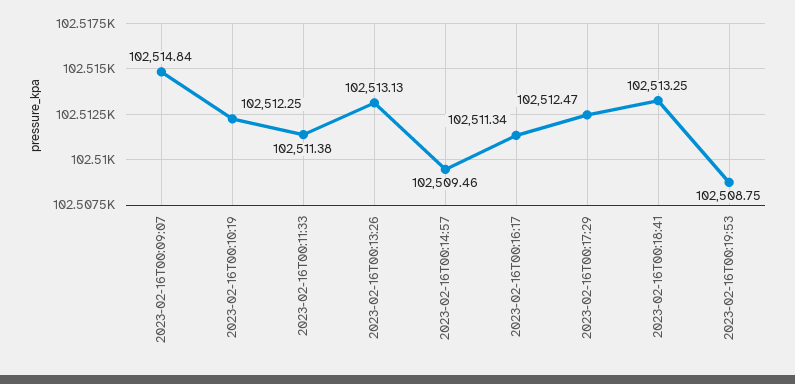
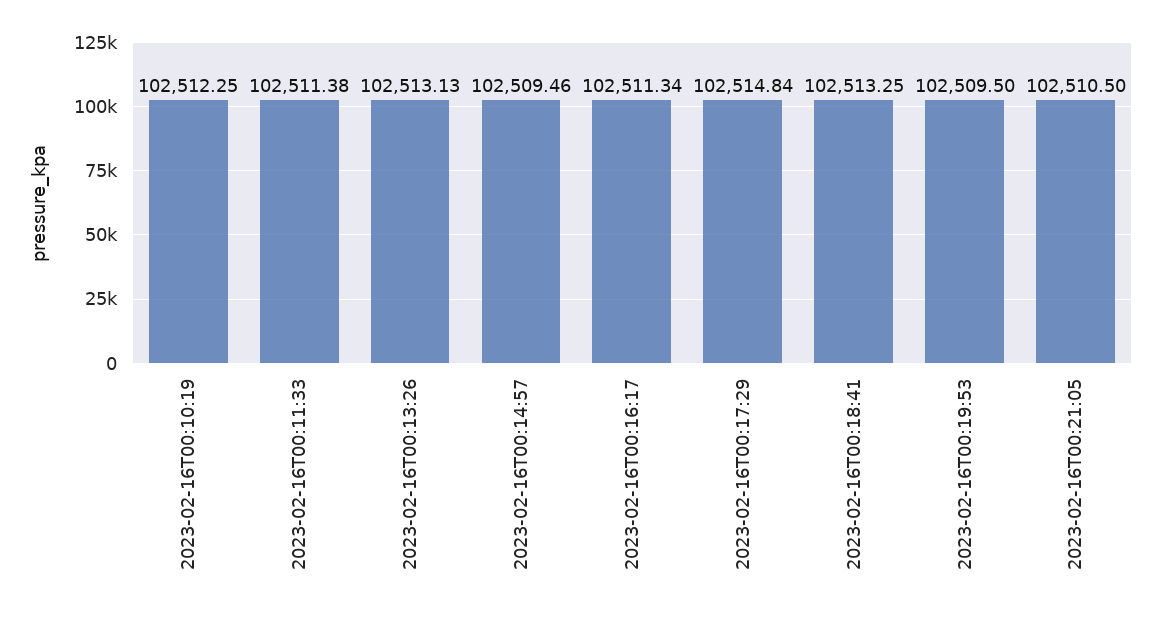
2023-02-16T00:09:07: 102514.84 -> none
2023-02-16T00:17:29: 102512.47 -> 102514.84
2023-02-16T00:19:53: 102508.75 -> 102509.5
2023-02-16T00:21:05: none -> 102510.5

